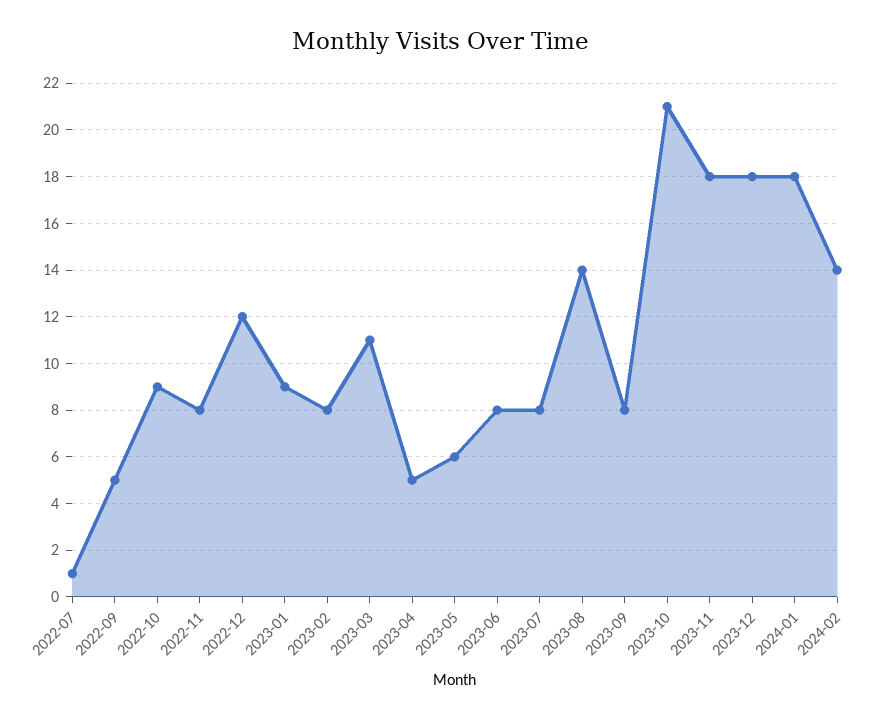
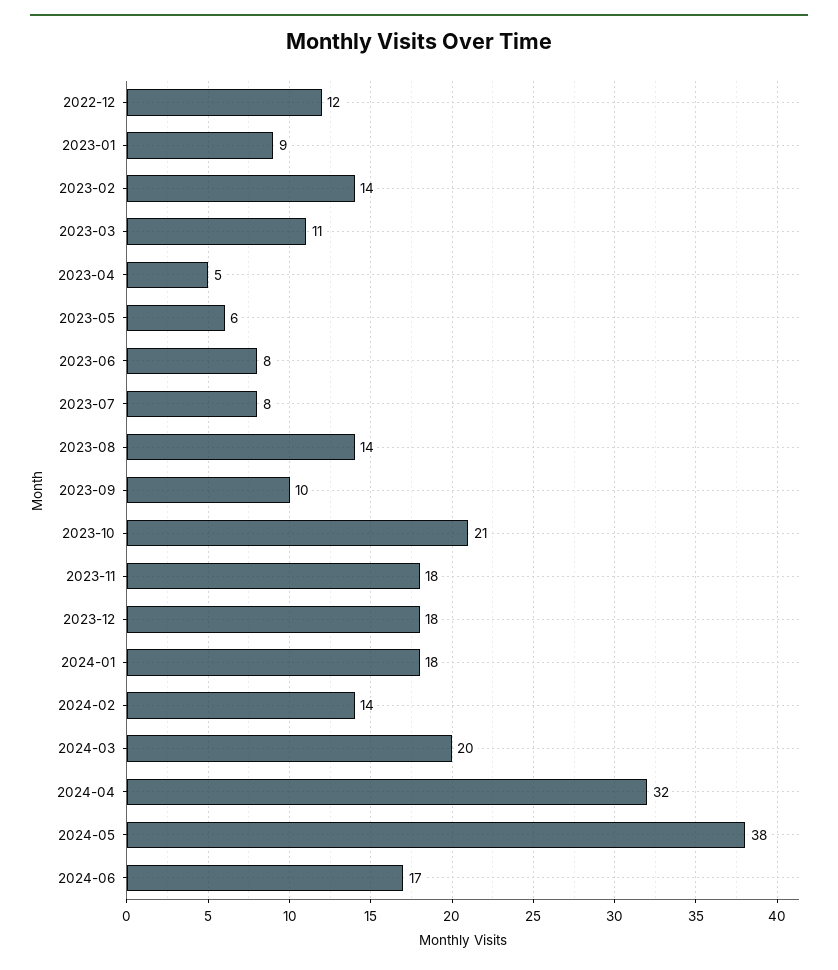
2022-07: 1 -> none
2022-09: 5 -> none
2022-10: 9 -> none
2022-11: 8 -> none
2023-02: 8 -> 14
2023-09: 8 -> 10
2024-03: none -> 20
2024-04: none -> 32
2024-05: none -> 38
2024-06: none -> 17

